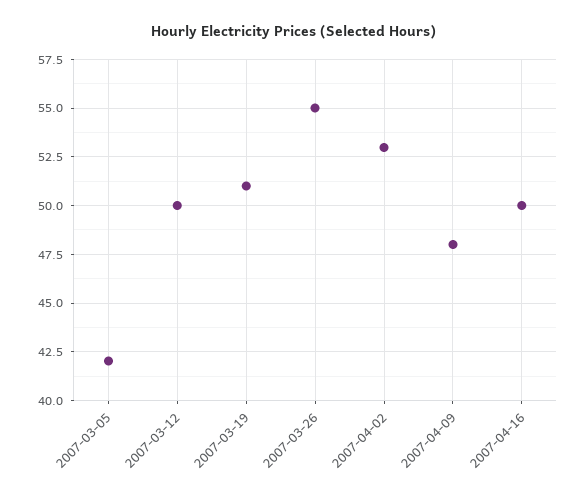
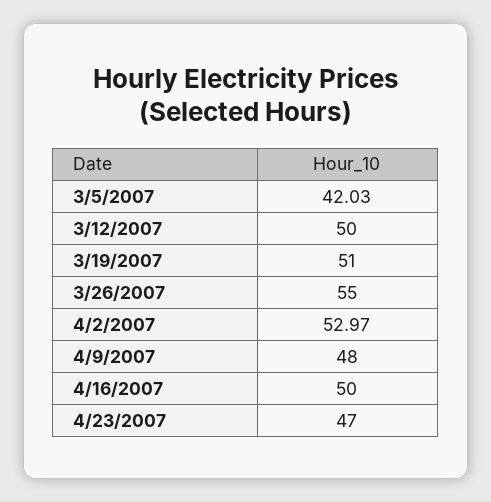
4/23/2007: none -> 47

